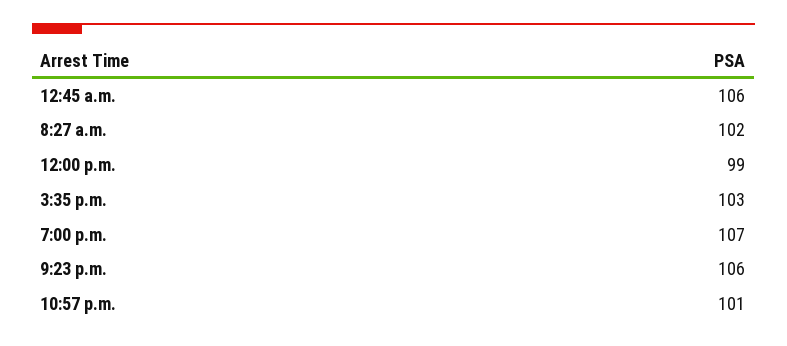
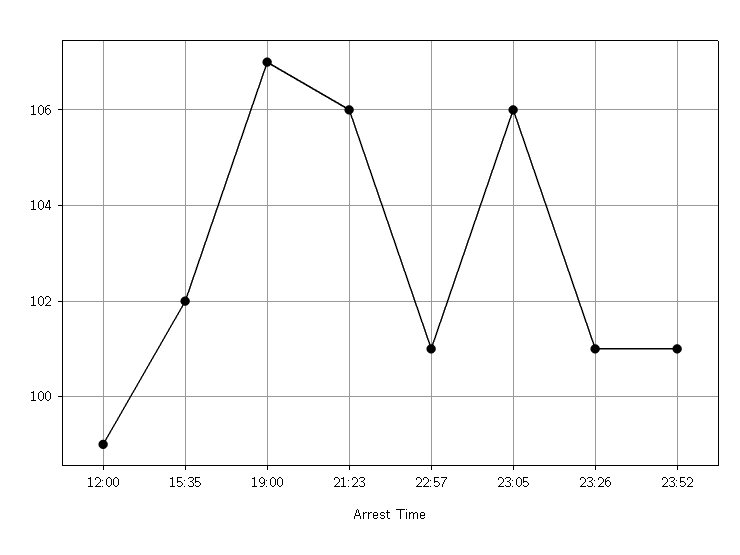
12:45 a.m.: 106 -> none
8:27 a.m.: 102 -> none
3:35 p.m.: 103 -> 102
23:05: none -> 106
23:26: none -> 101
23:52: none -> 101

